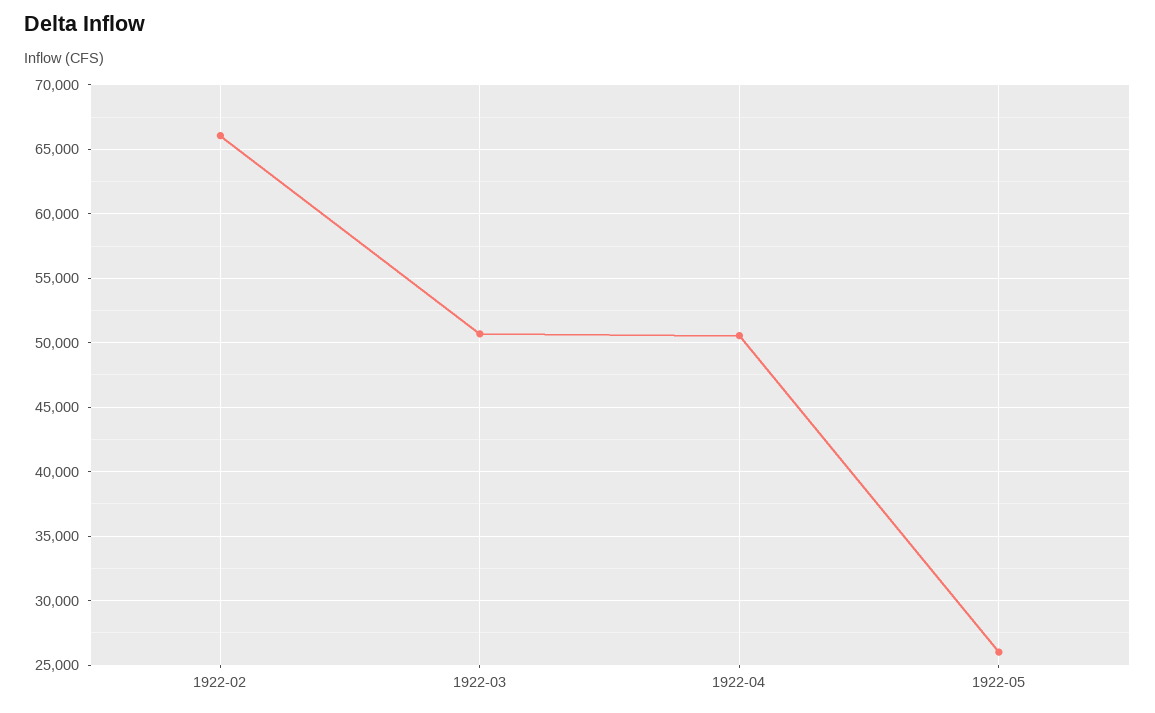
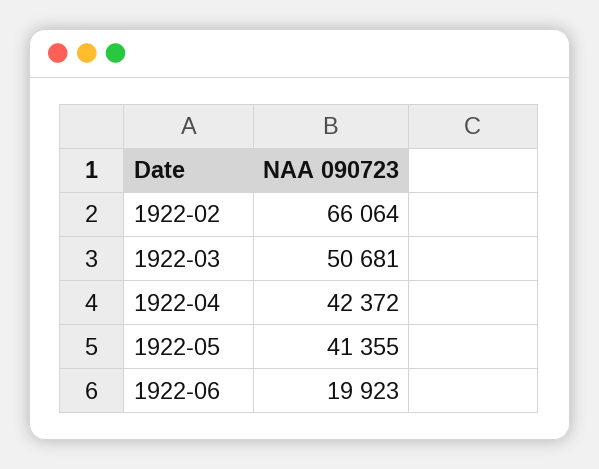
1922-04: 50500 -> 42372
1922-05: 26000 -> 41355
1922-06: none -> 19923

